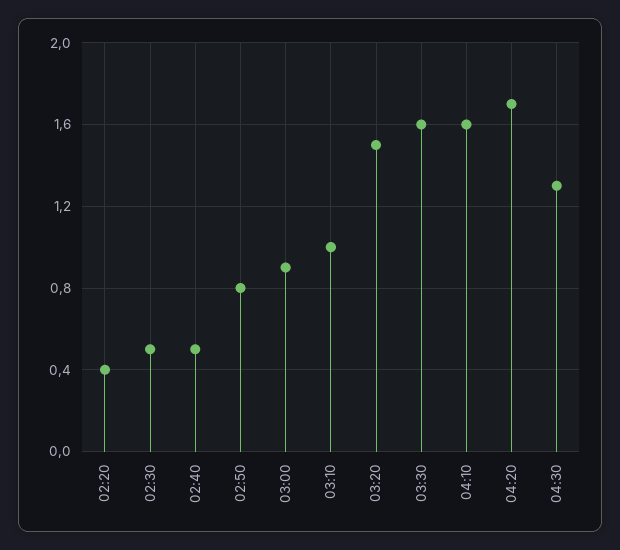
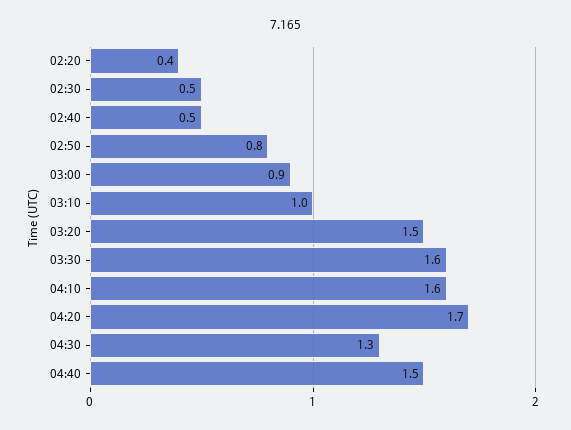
04:40: none -> 1.5

